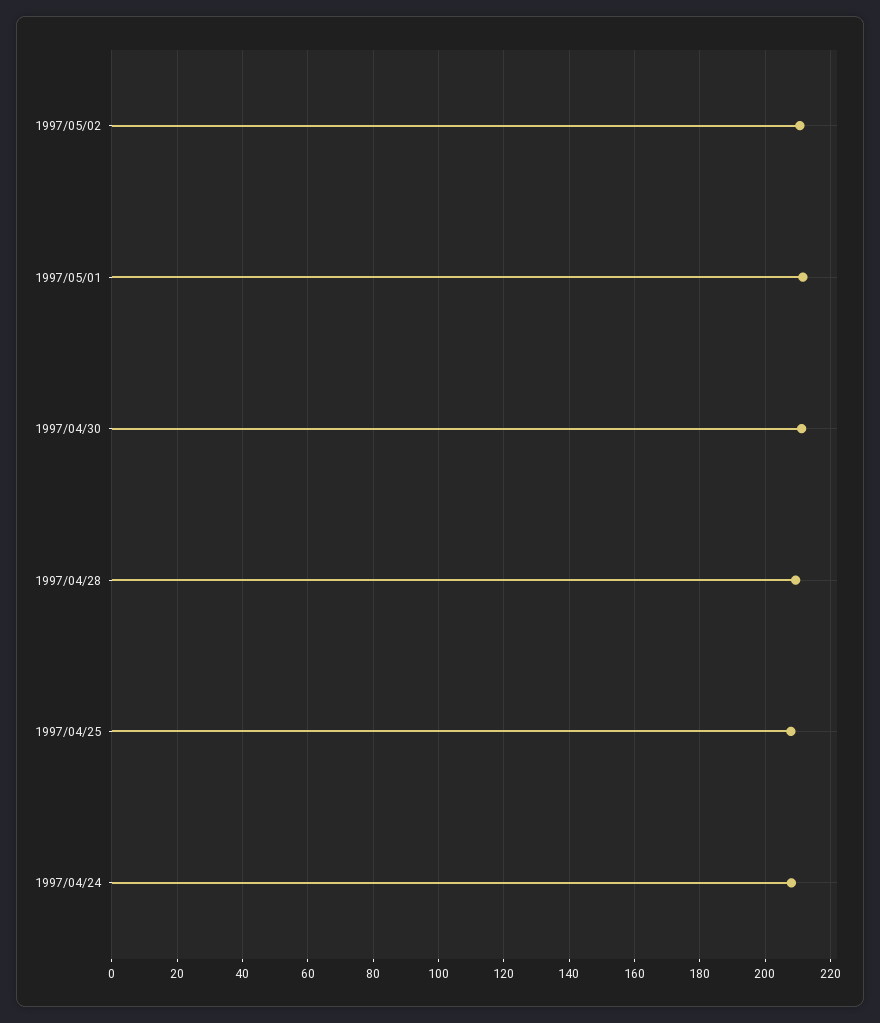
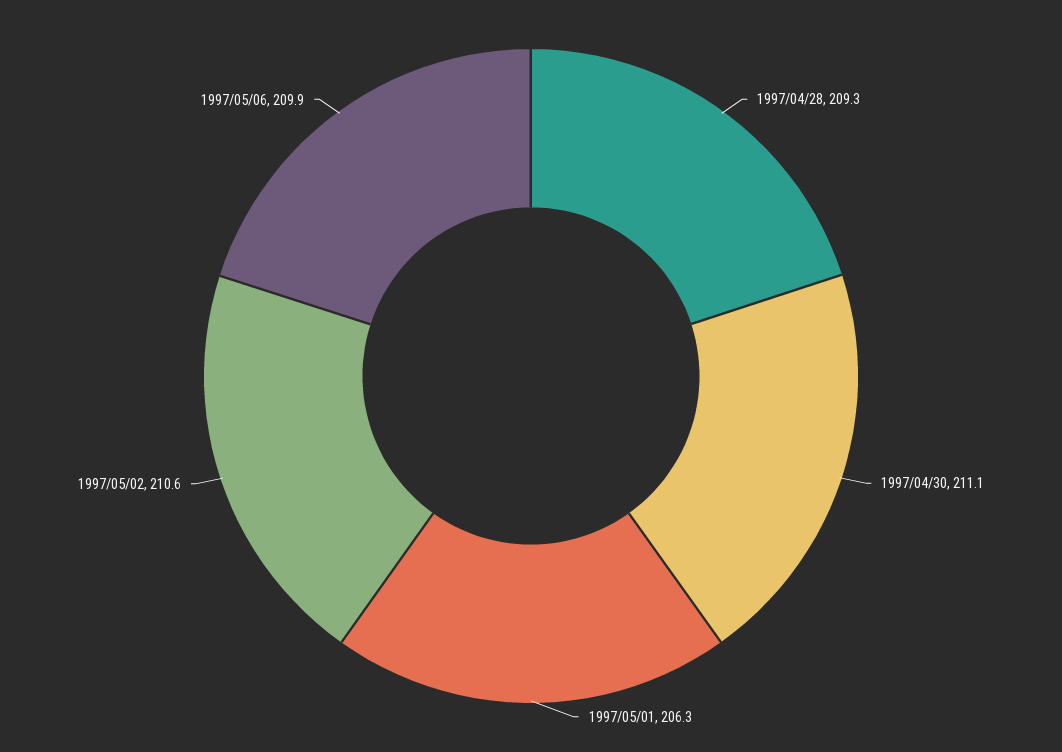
1997/05/01: 212 -> 206.3
1997/04/25: 208 -> none
1997/04/24: 208 -> none
1997/05/06: none -> 209.9

